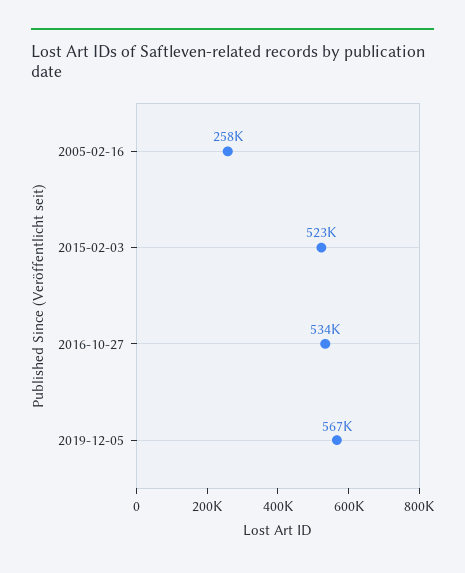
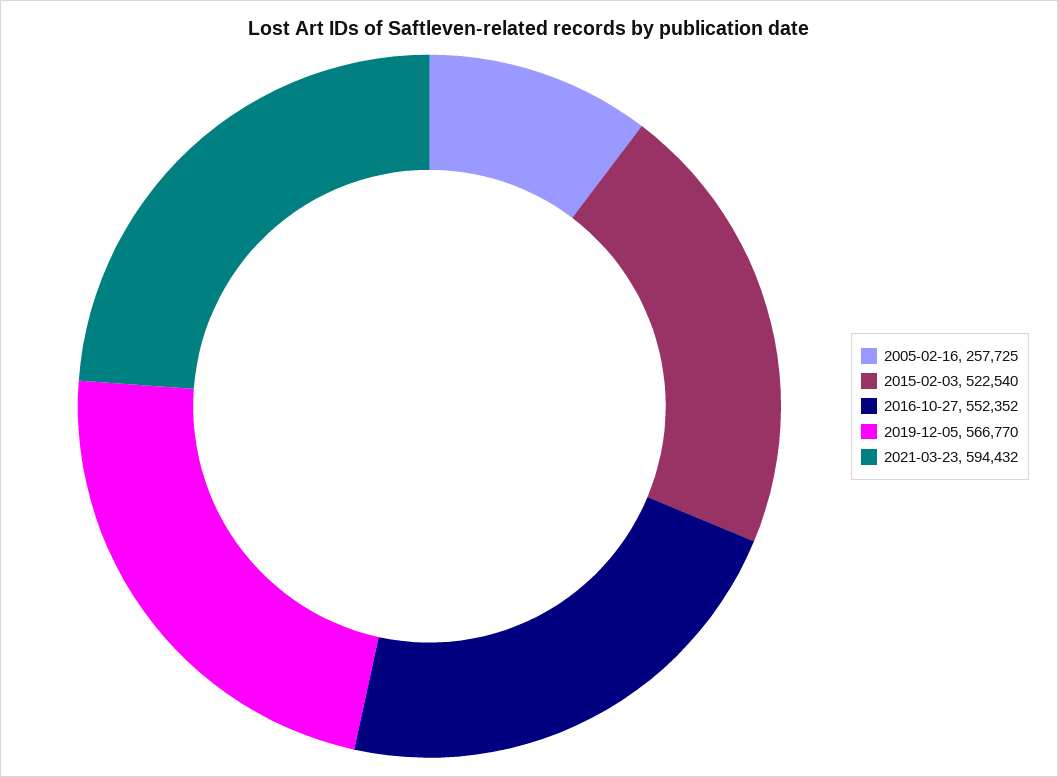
2016-10-27: 534000 -> 552352
2021-03-23: none -> 594432

